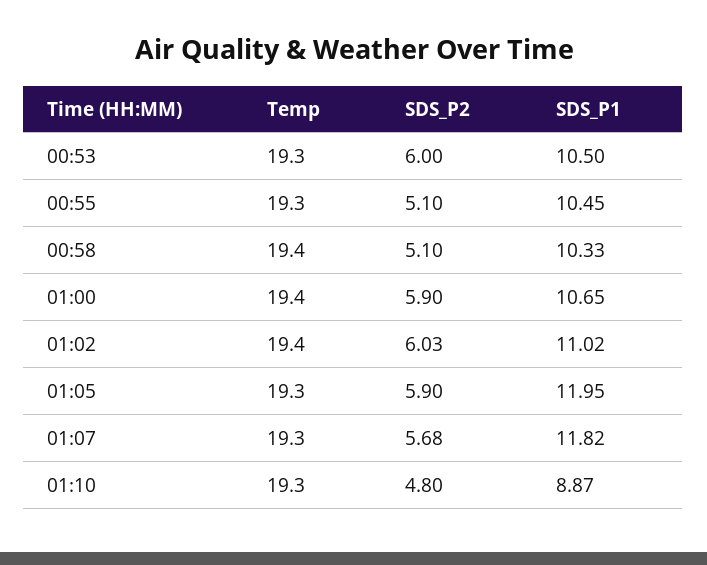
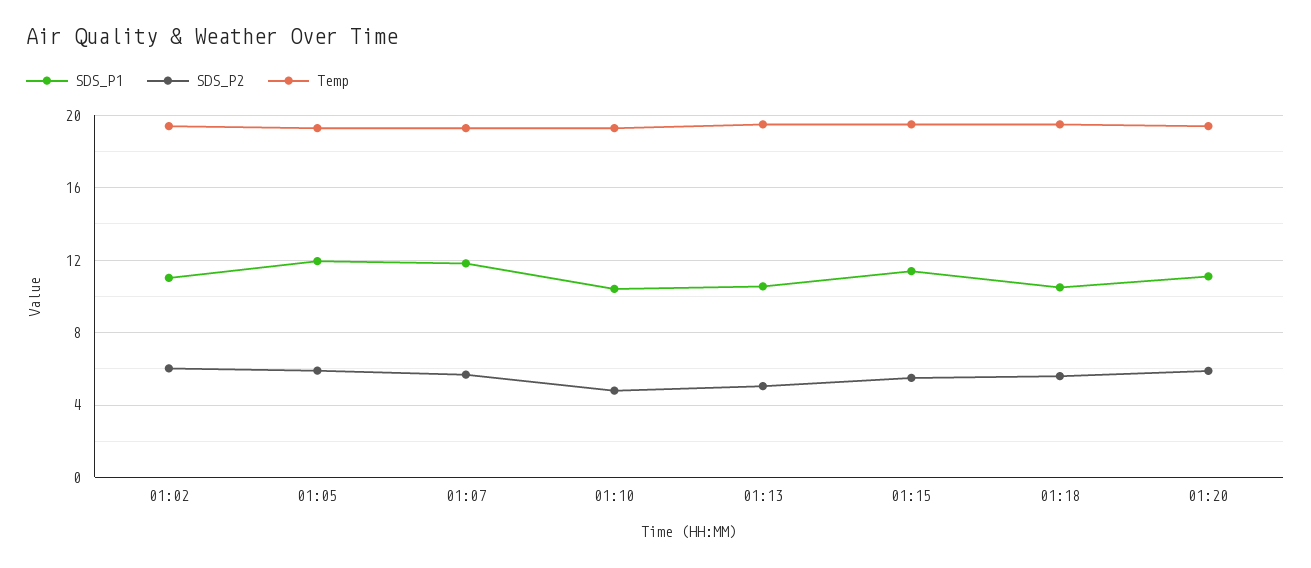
Temp, 00:53: 19.3 -> none
SDS_P2, 00:53: 6 -> none
SDS_P1, 00:53: 10.5 -> none
Temp, 00:55: 19.3 -> none
SDS_P2, 00:55: 5.1 -> none
SDS_P1, 00:55: 10.45 -> none
Temp, 00:58: 19.4 -> none
SDS_P2, 00:58: 5.1 -> none
SDS_P1, 00:58: 10.33 -> none
Temp, 01:00: 19.4 -> none
SDS_P2, 01:00: 5.9 -> none
SDS_P1, 01:00: 10.65 -> none
SDS_P1, 01:10: 8.87 -> 10.5
SDS_P1, 01:13: none -> 10.5
SDS_P2, 01:13: none -> 5
Temp, 01:13: none -> 19.5
SDS_P1, 01:15: none -> 11.5
SDS_P2, 01:15: none -> 5.5
Temp, 01:15: none -> 19.5
SDS_P1, 01:18: none -> 10.5
SDS_P2, 01:18: none -> 5.5
Temp, 01:18: none -> 19.5
SDS_P1, 01:20: none -> 11
SDS_P2, 01:20: none -> 6
Temp, 01:20: none -> 19.5

